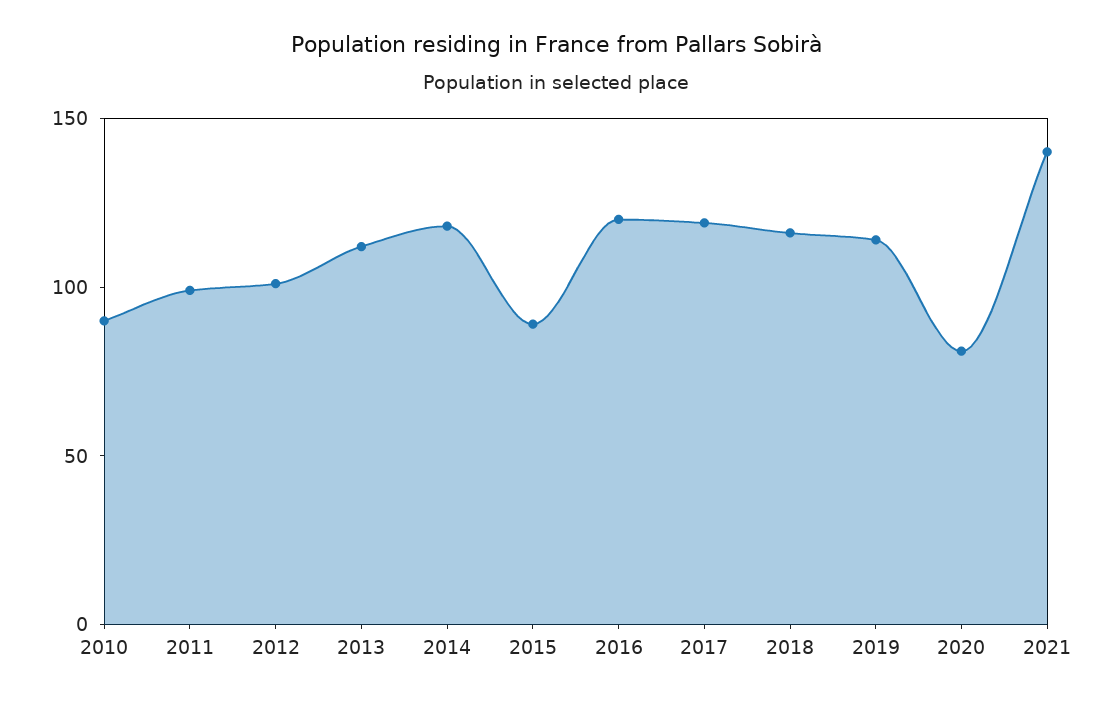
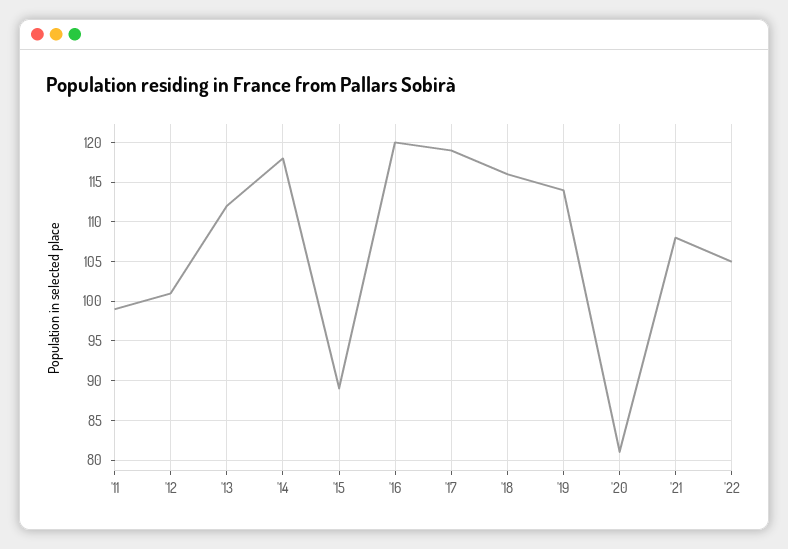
2010: 90 -> none
2021: 140 -> 108
'22: none -> 105

